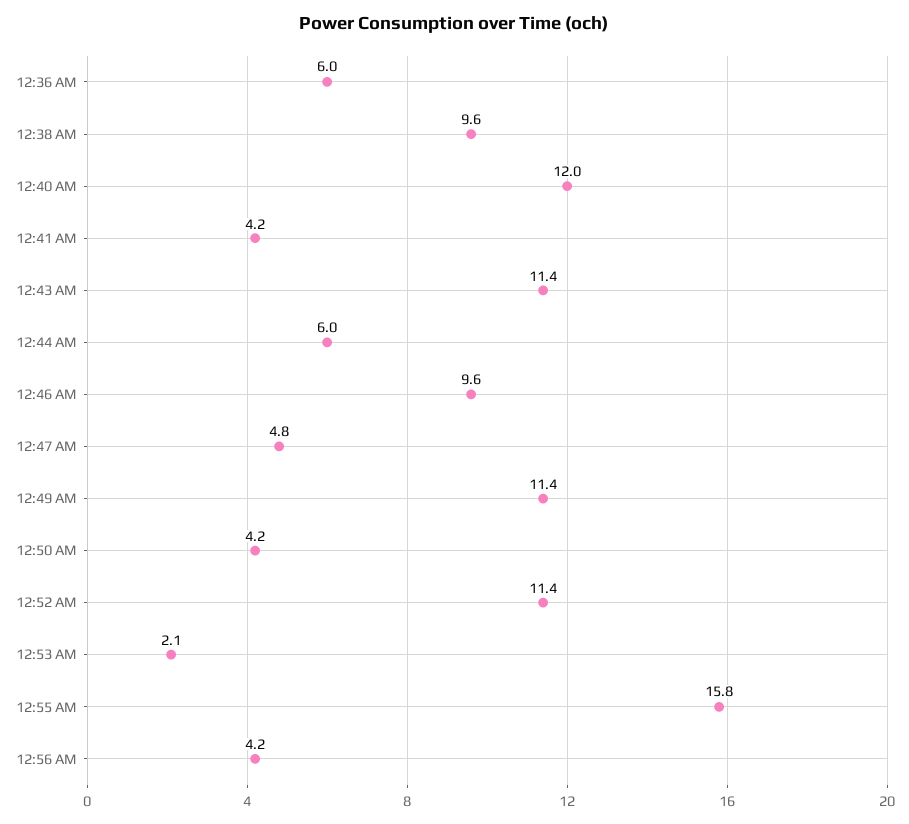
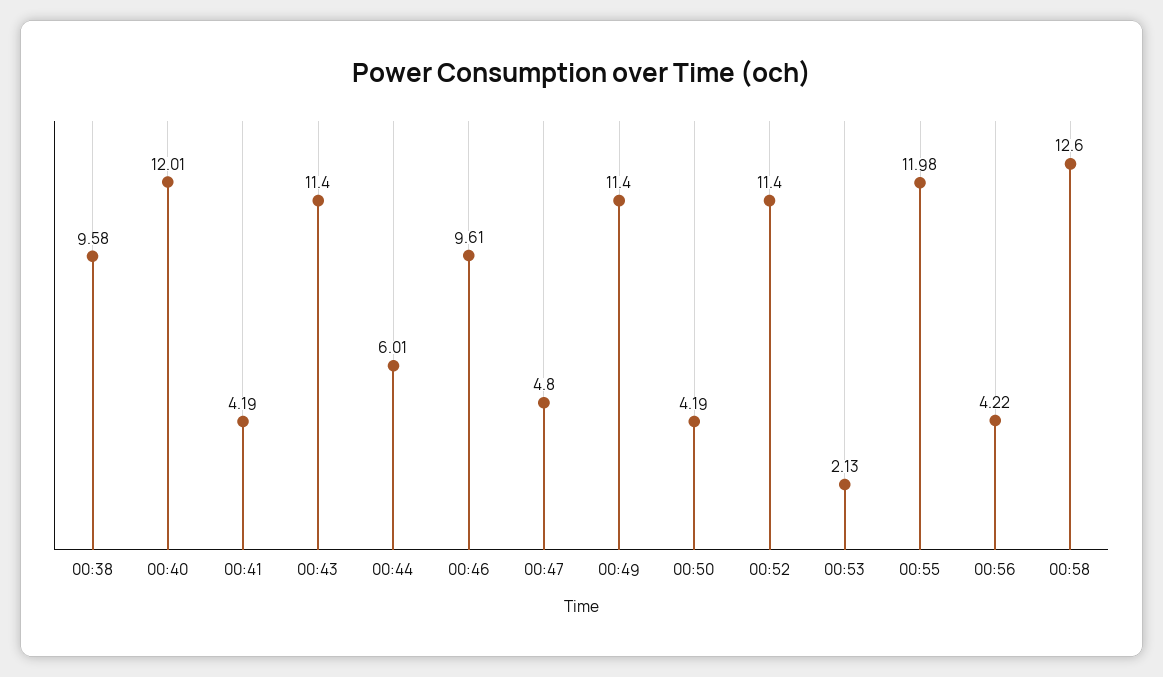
12:36 AM: 6 -> none
12:55 AM: 15.8 -> 11.98
00:58: none -> 12.6

